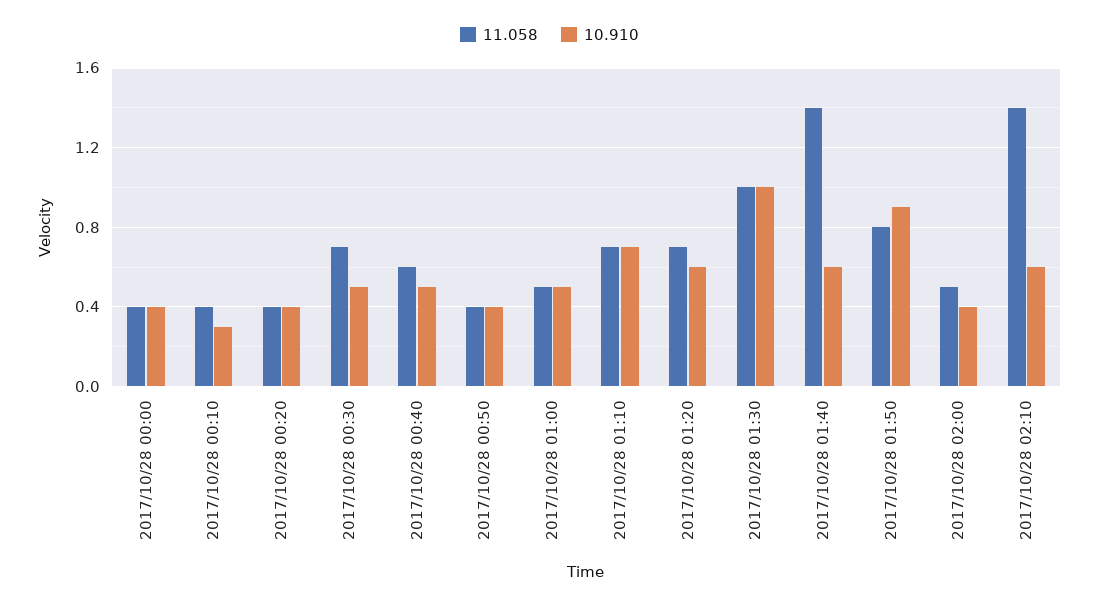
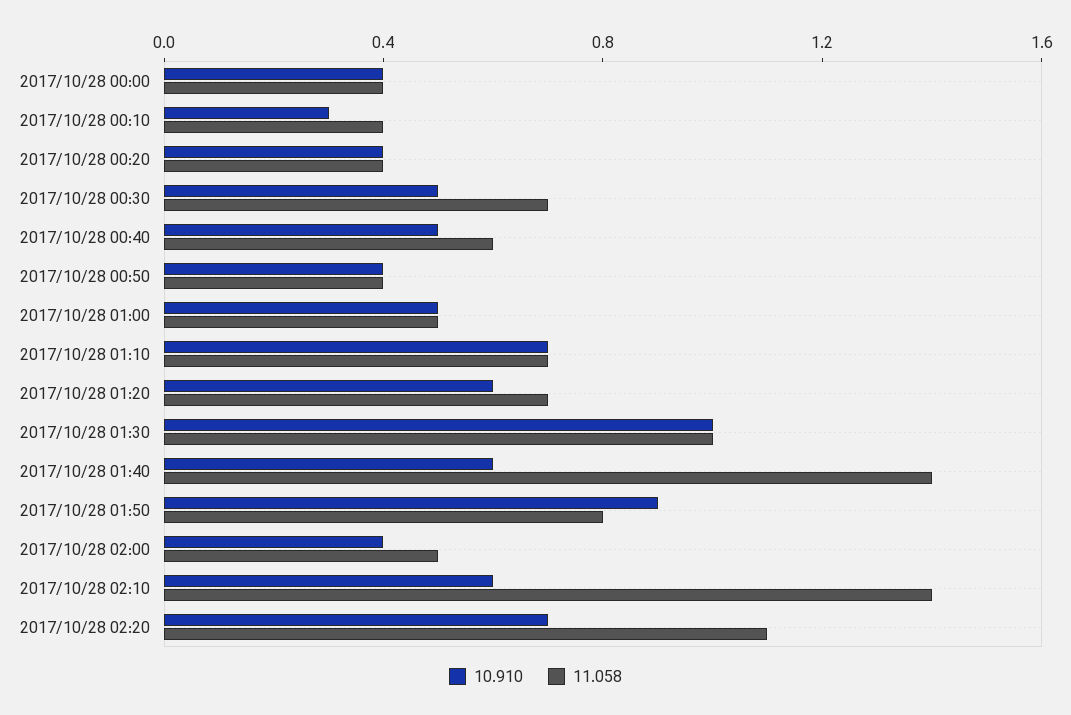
10.910, 2017/10/28 02:20: none -> 0.7
11.058, 2017/10/28 02:20: none -> 1.1

